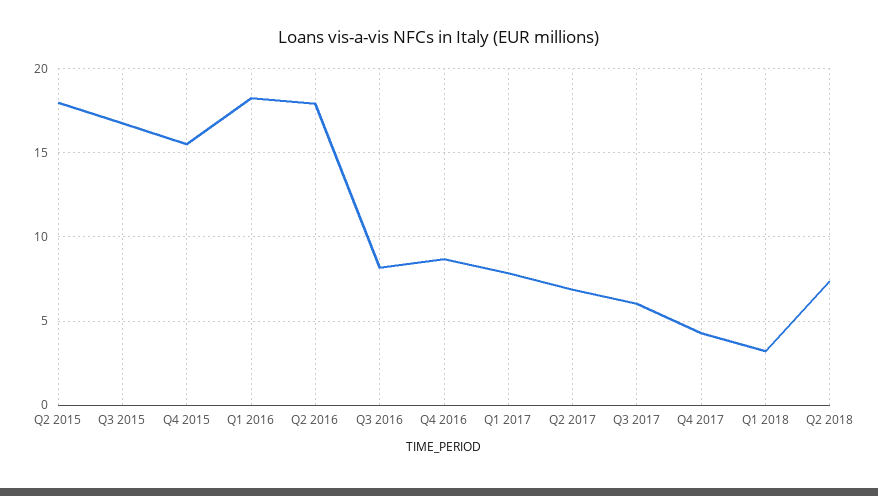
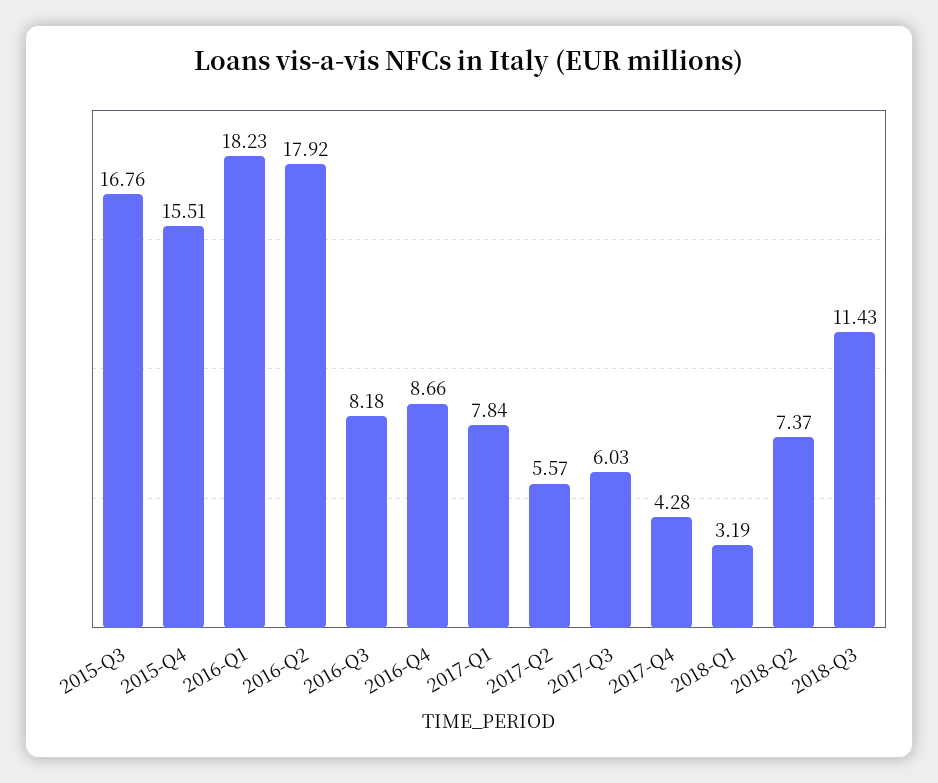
Q2 2015: 18 -> none
Q2 2017: 7 -> 5.57
2018-Q3: none -> 11.43

